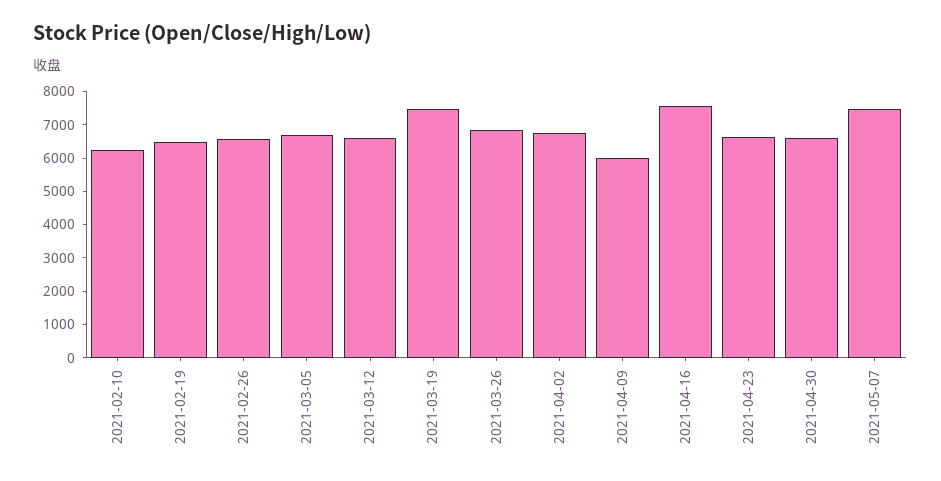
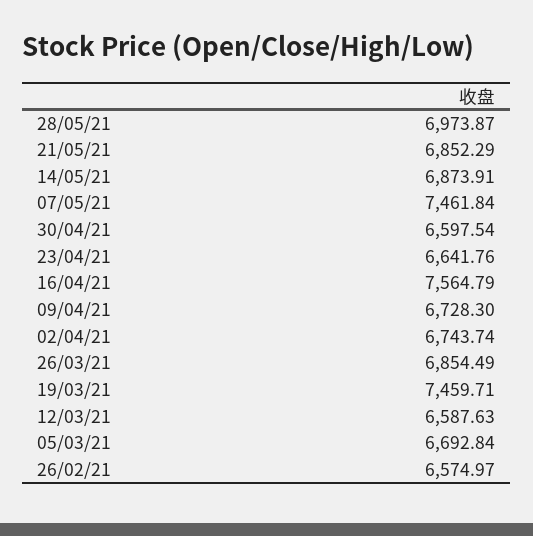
2021-02-10: 6250 -> none
2021-02-19: 6500 -> none
2021-04-09: 6000 -> 6728.3
28/05/21: none -> 6973.87
21/05/21: none -> 6852.29
14/05/21: none -> 6873.91

